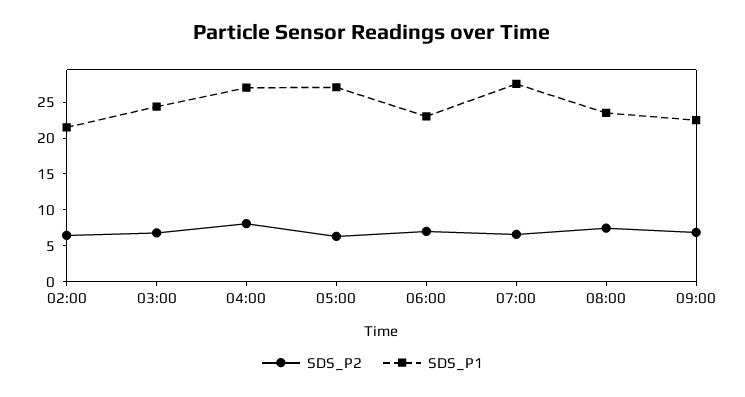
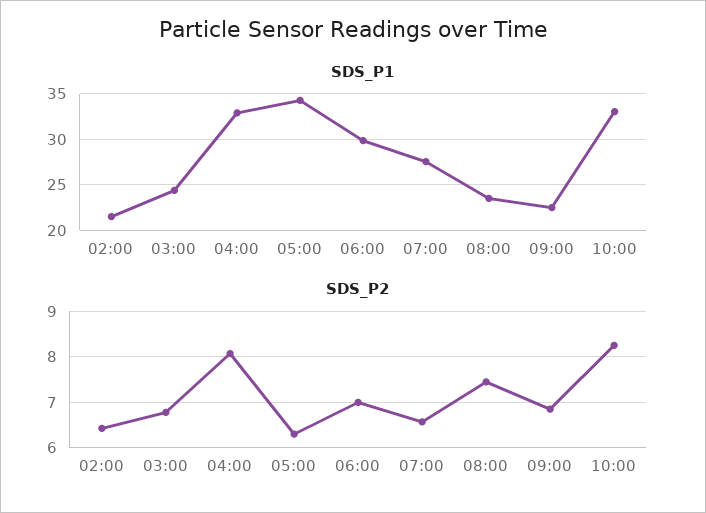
SDS_P1, 04:00: 27.5 -> 33
SDS_P1, 05:00: 27.5 -> 34
SDS_P1, 06:00: 22.5 -> 30
SDS_P1, 10:00: none -> 33
SDS_P2, 10:00: none -> 8.2

